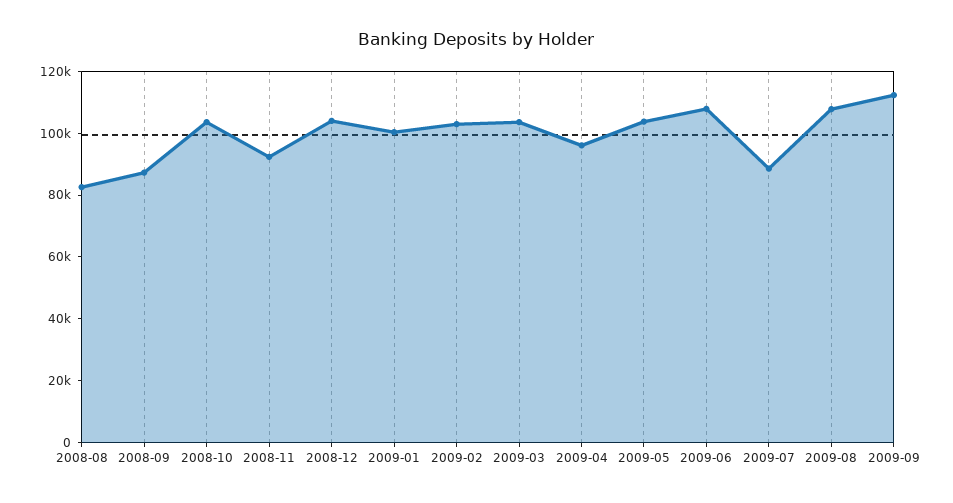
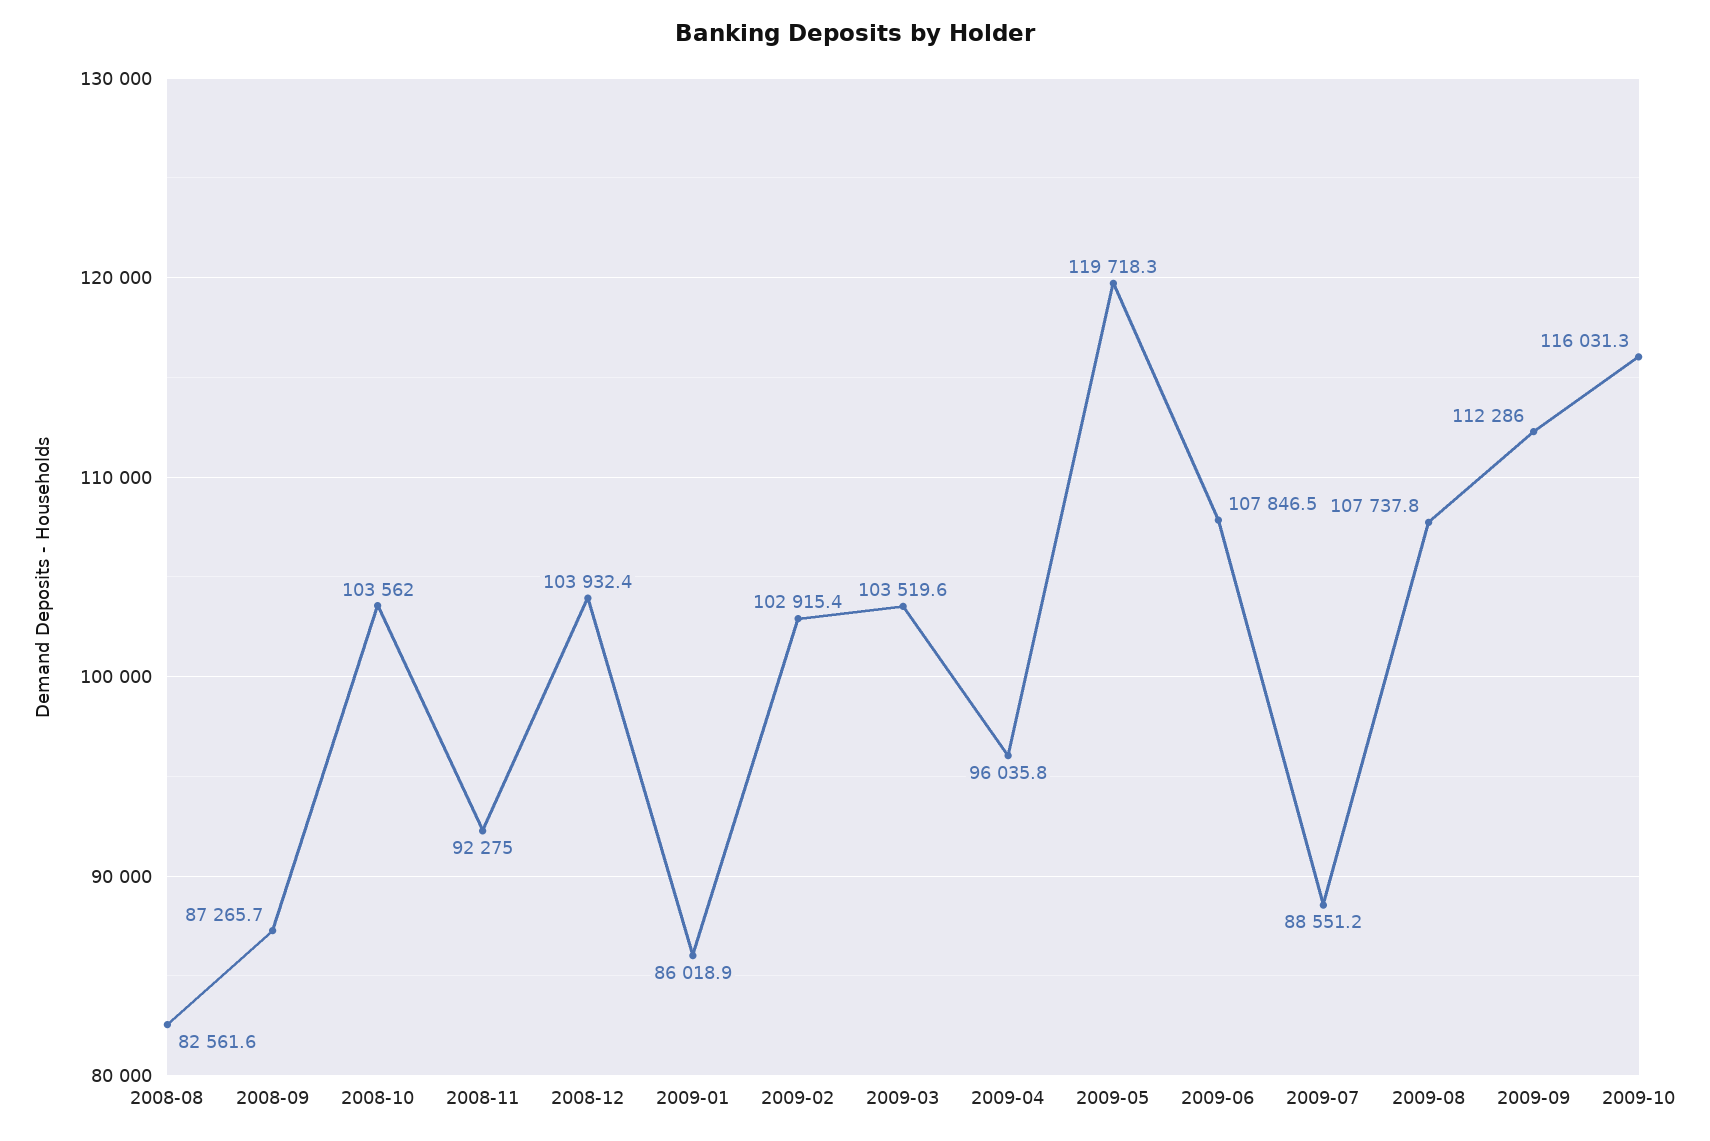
2009-01: 100000 -> 86018.9
2009-05: 105000 -> 119718.3
2009-10: none -> 116031.3

